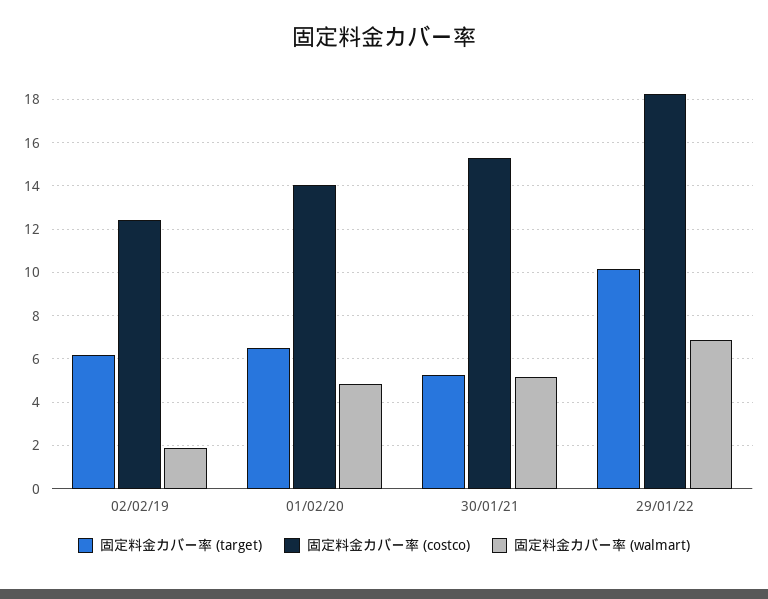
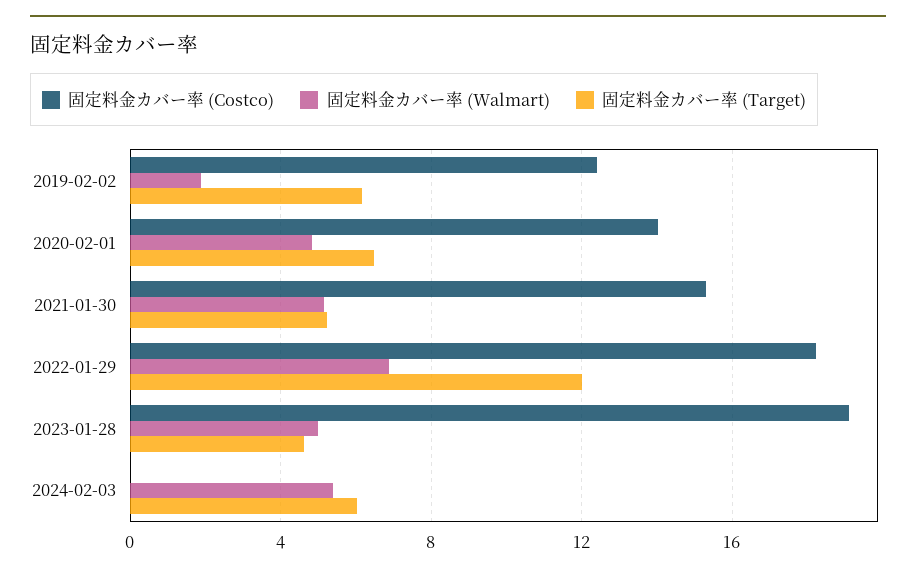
固定料金カバー率 (target), 29/01/22: 10 -> 12
固定料金カバー率 (costco), 2023-01-28: none -> 19
固定料金カバー率 (walmart), 2023-01-28: none -> 5
固定料金カバー率 (target), 2023-01-28: none -> 4.5
固定料金カバー率 (costco), 2024-02-03: none -> 0
固定料金カバー率 (walmart), 2024-02-03: none -> 5.5
固定料金カバー率 (target), 2024-02-03: none -> 6

